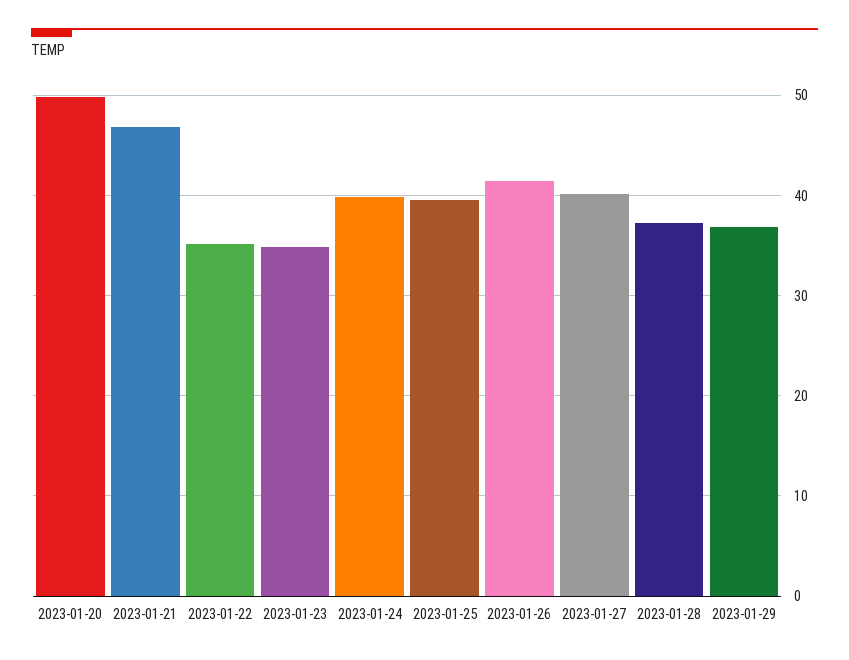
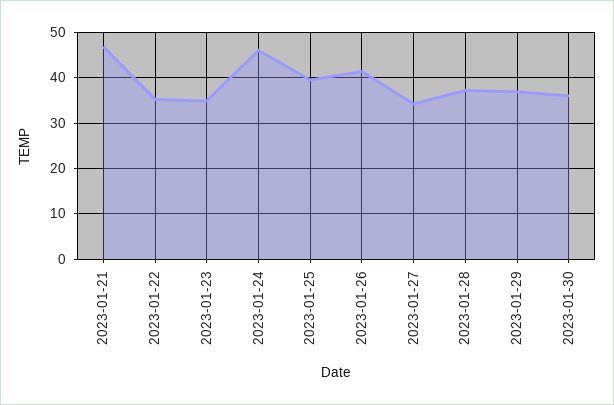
2023-01-20: 50 -> none
2023-01-24: 40 -> 46
2023-01-27: 40 -> 34
2023-01-30: none -> 36

